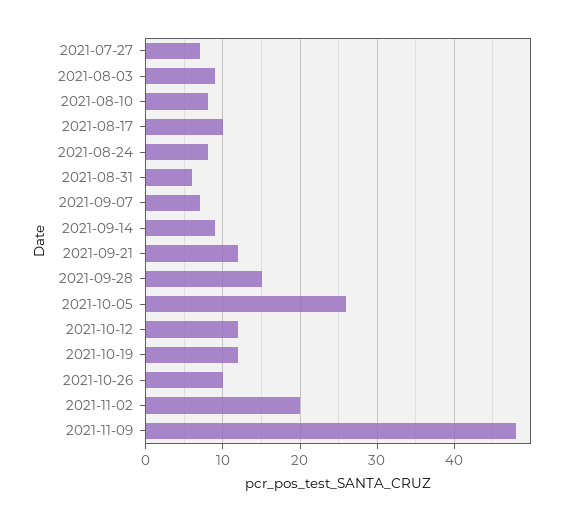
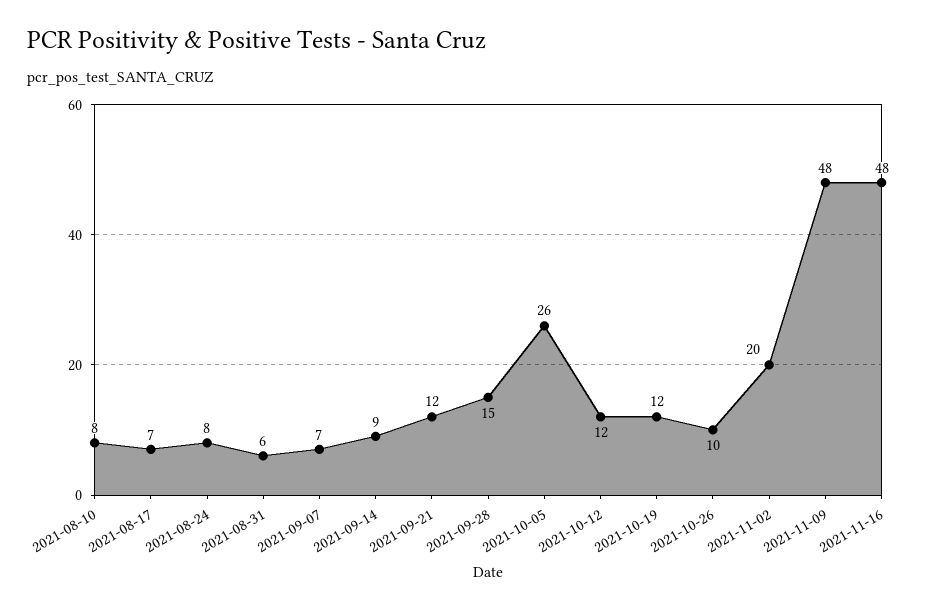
2021-07-27: 7 -> none
2021-08-03: 9 -> none
2021-08-17: 10 -> 7
2021-11-16: none -> 48

